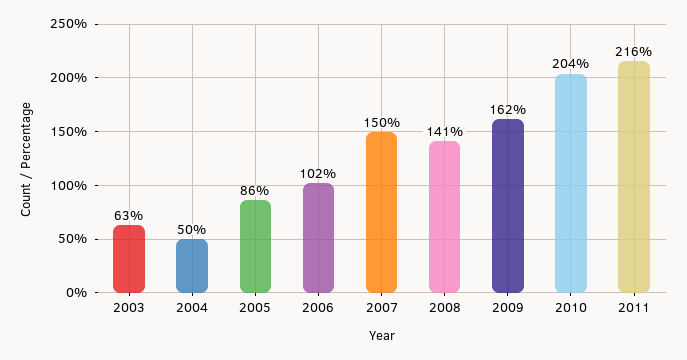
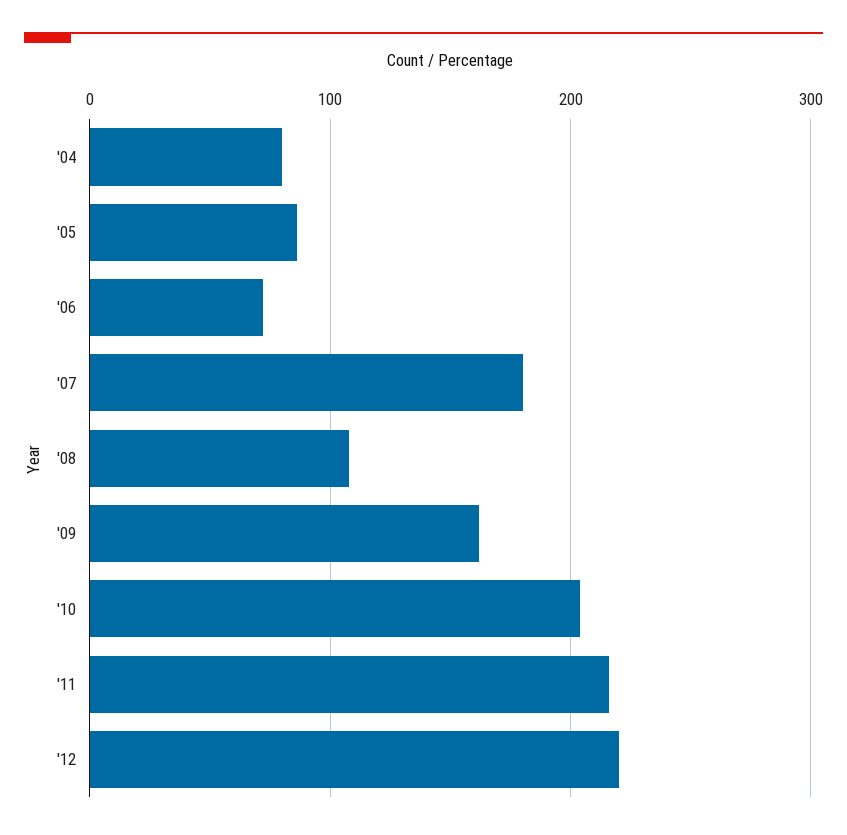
2003: 63 -> none
2004: 50 -> 80
2006: 102 -> 70
2007: 150 -> 180
2008: 141 -> 110
'12: none -> 220

